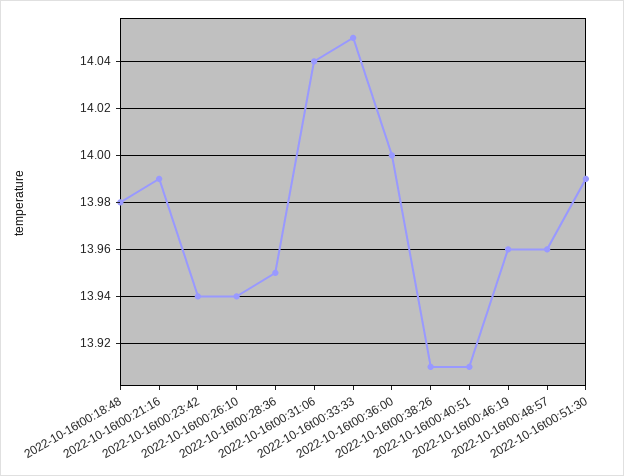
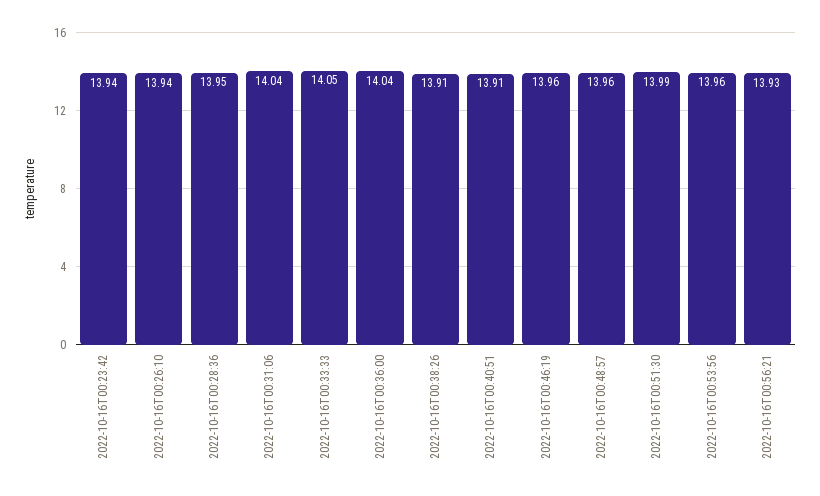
2022-10-16t00:18:48: 13.98 -> none
2022-10-16t00:21:16: 13.99 -> none
2022-10-16t00:36:00: 14 -> 14.04
2022-10-16T00:53:56: none -> 13.96
2022-10-16T00:56:21: none -> 13.93

